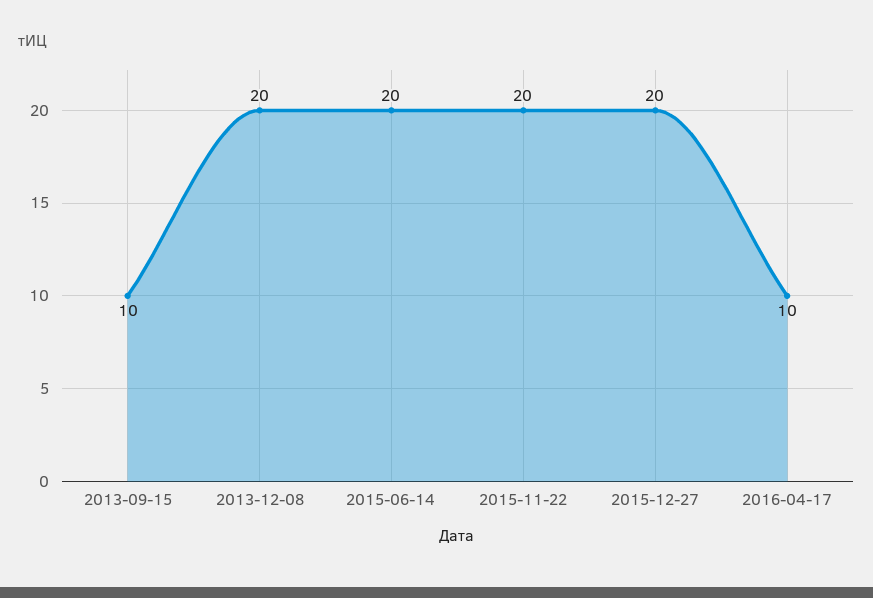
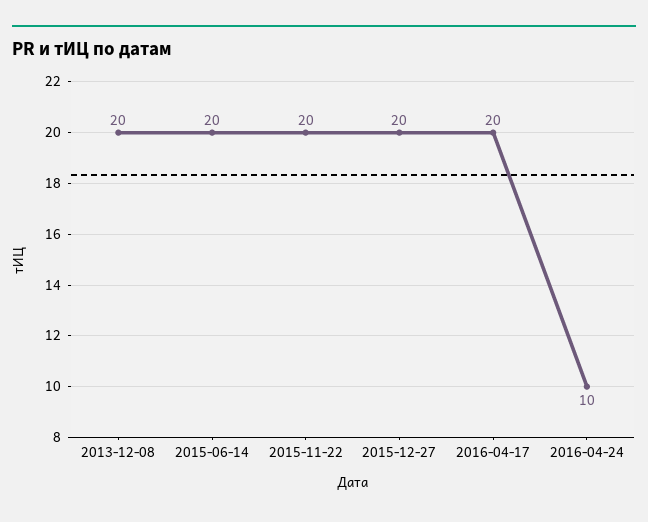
2013-09-15: 10 -> none
2016-04-17: 10 -> 20
2016-04-24: none -> 10

